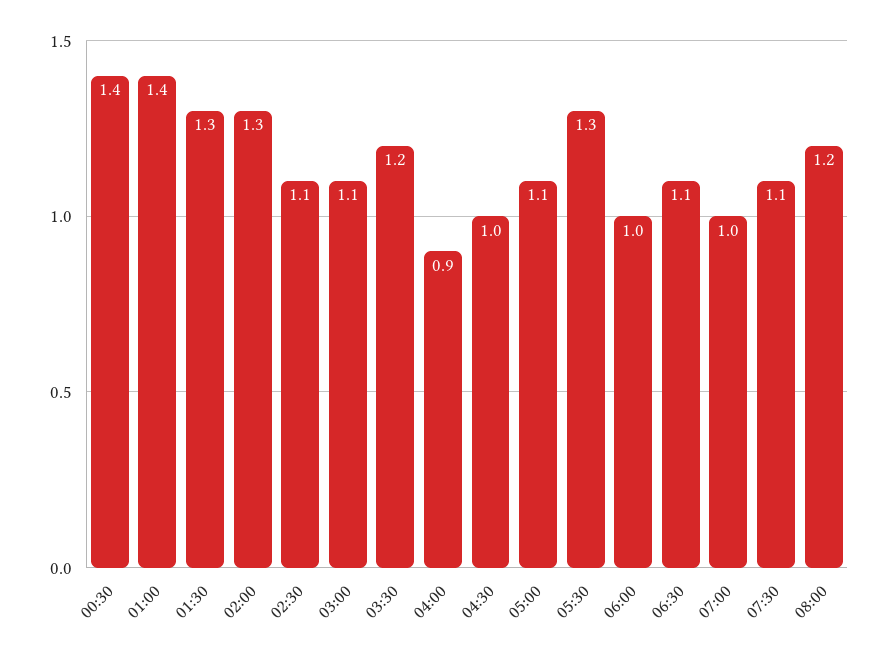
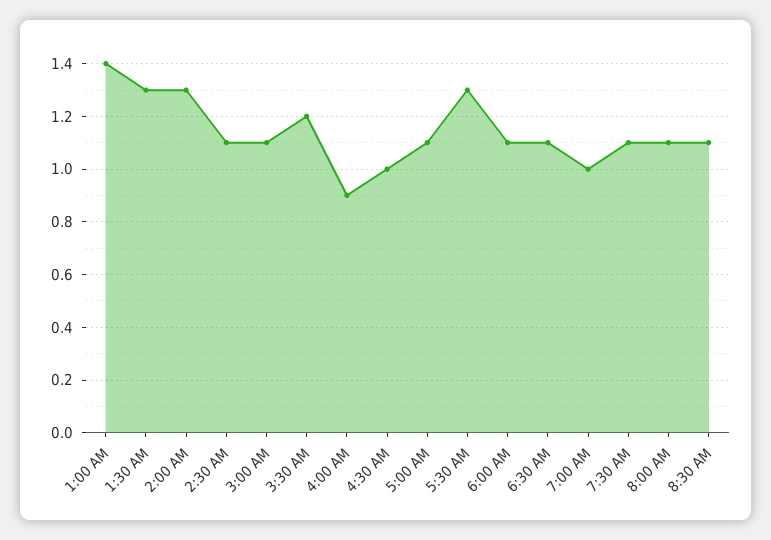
00:30: 1.4 -> none
06:00: 1 -> 1.1
08:00: 1.2 -> 1.1
8:30 AM: none -> 1.1

